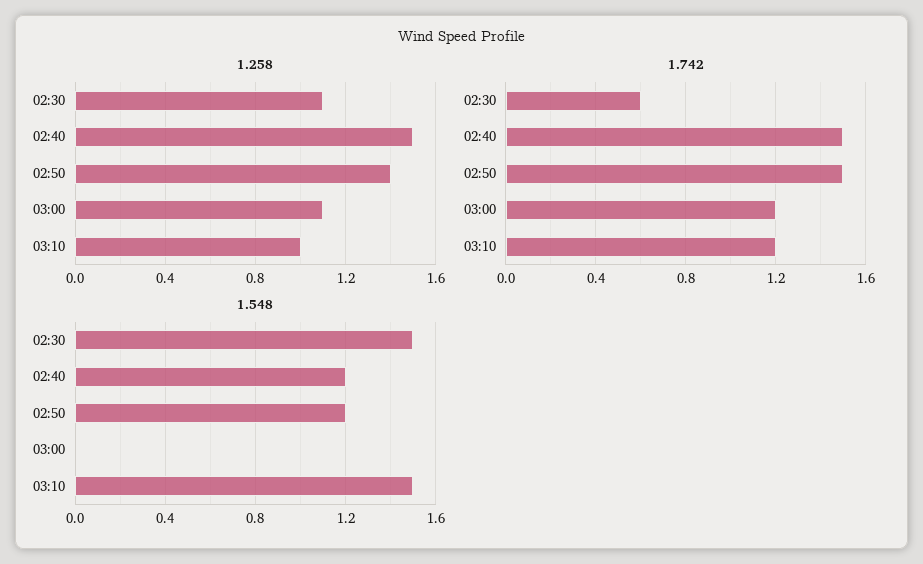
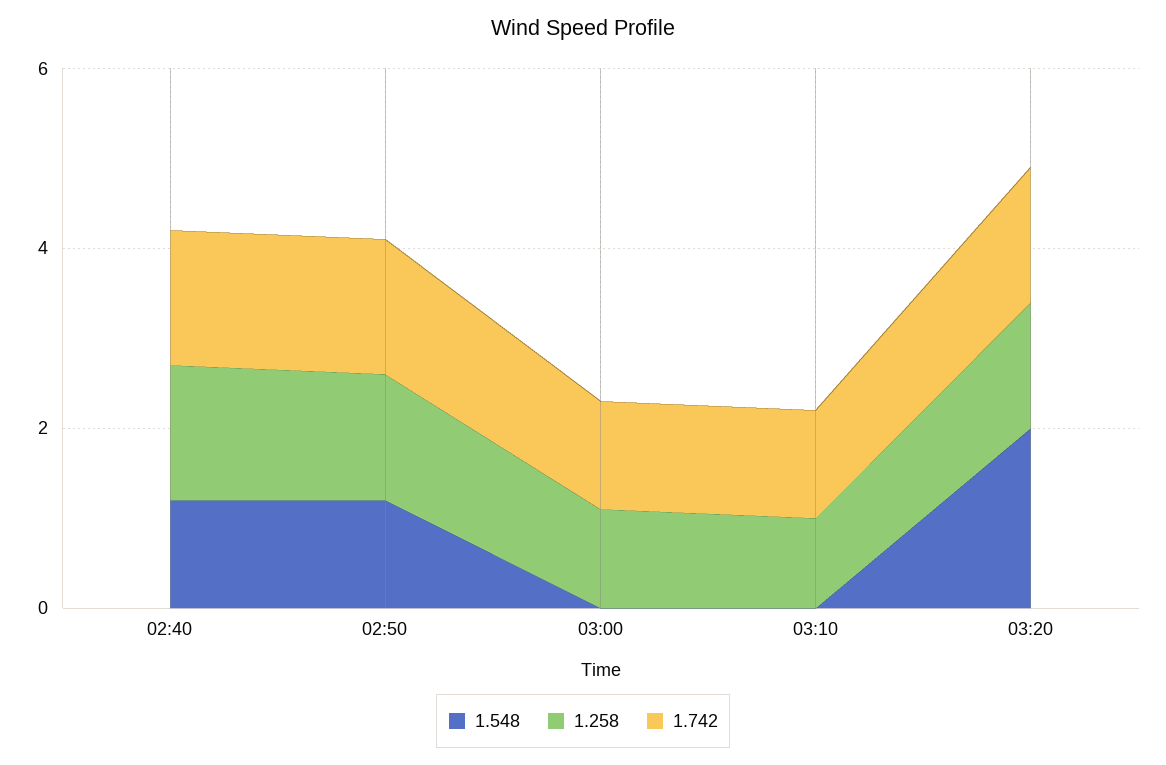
1.258, 02:30: 1.1 -> none
1.742, 02:30: 0.6 -> none
1.548, 02:30: 1.5 -> none
1.548, 03:10: 1.5 -> 0
1.548, 03:20: none -> 2
1.258, 03:20: none -> 1.5
1.742, 03:20: none -> 1.5

